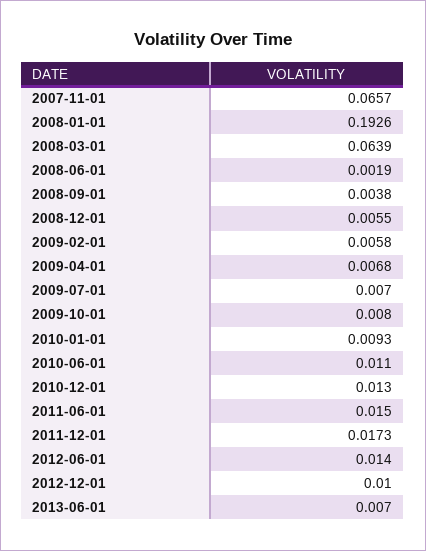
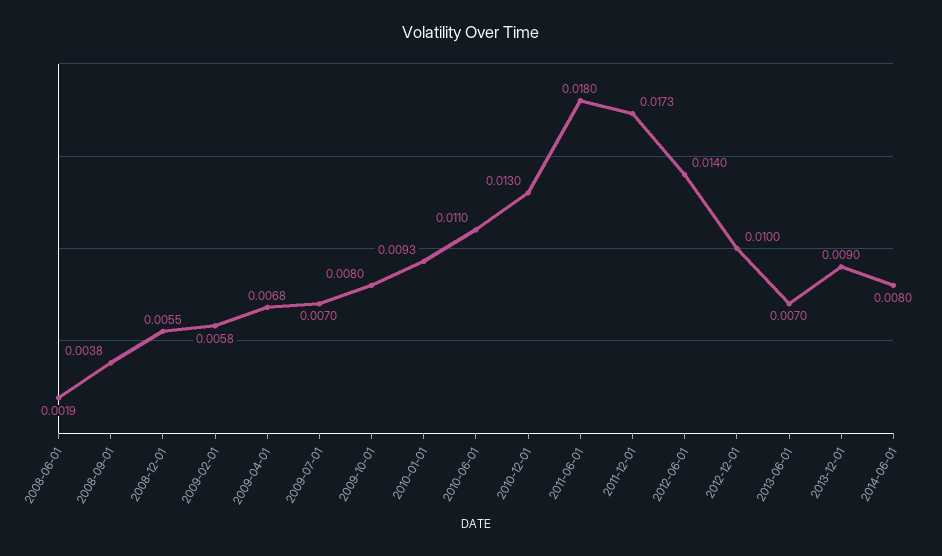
2007-11-01: 0.0657 -> none
2008-01-01: 0.1926 -> none
2008-03-01: 0.0639 -> none
2011-06-01: 0.015 -> 0.018
2013-12-01: none -> 0.009
2014-06-01: none -> 0.008

